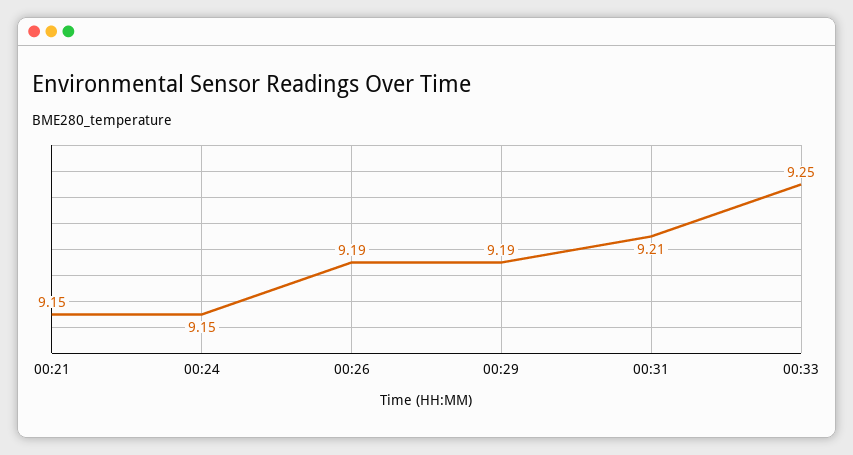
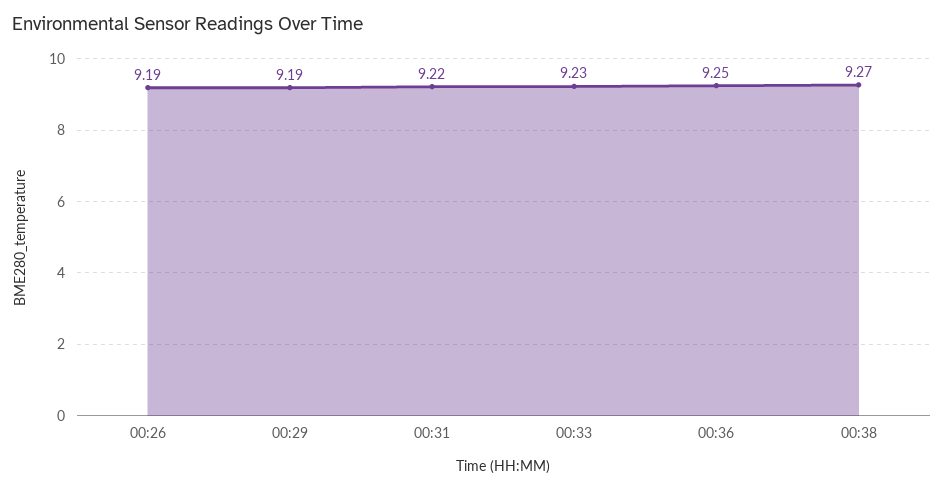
00:21: 9.15 -> none
00:24: 9.15 -> none
00:31: 9.21 -> 9.22
00:33: 9.25 -> 9.23
00:36: none -> 9.25
00:38: none -> 9.27

